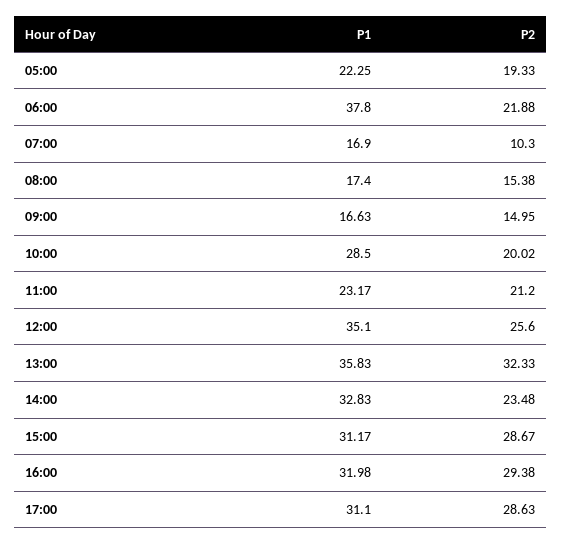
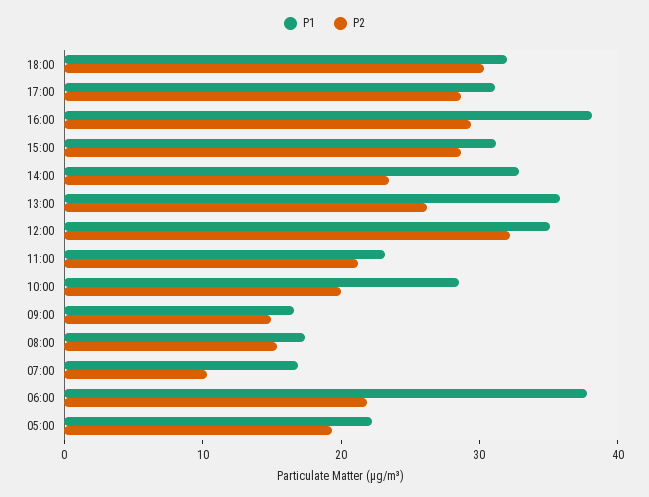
P2, 12:00: 25.6 -> 32
P2, 13:00: 32.33 -> 26
P1, 16:00: 31.98 -> 38
P1, 18:00: none -> 32
P2, 18:00: none -> 30

